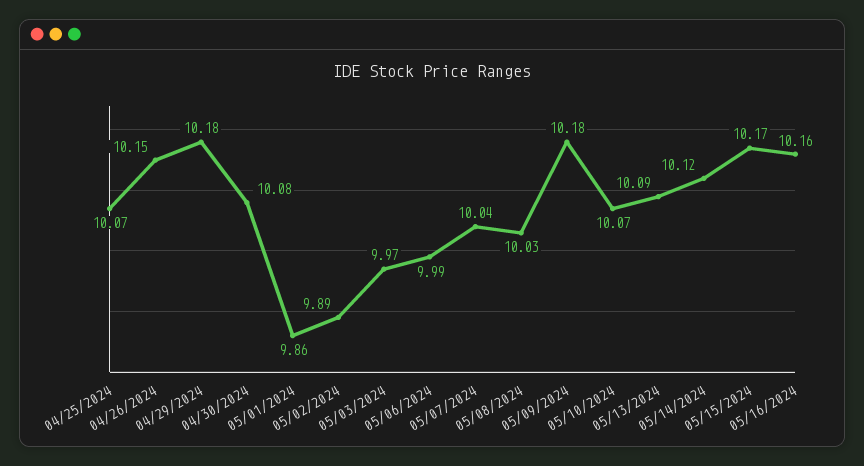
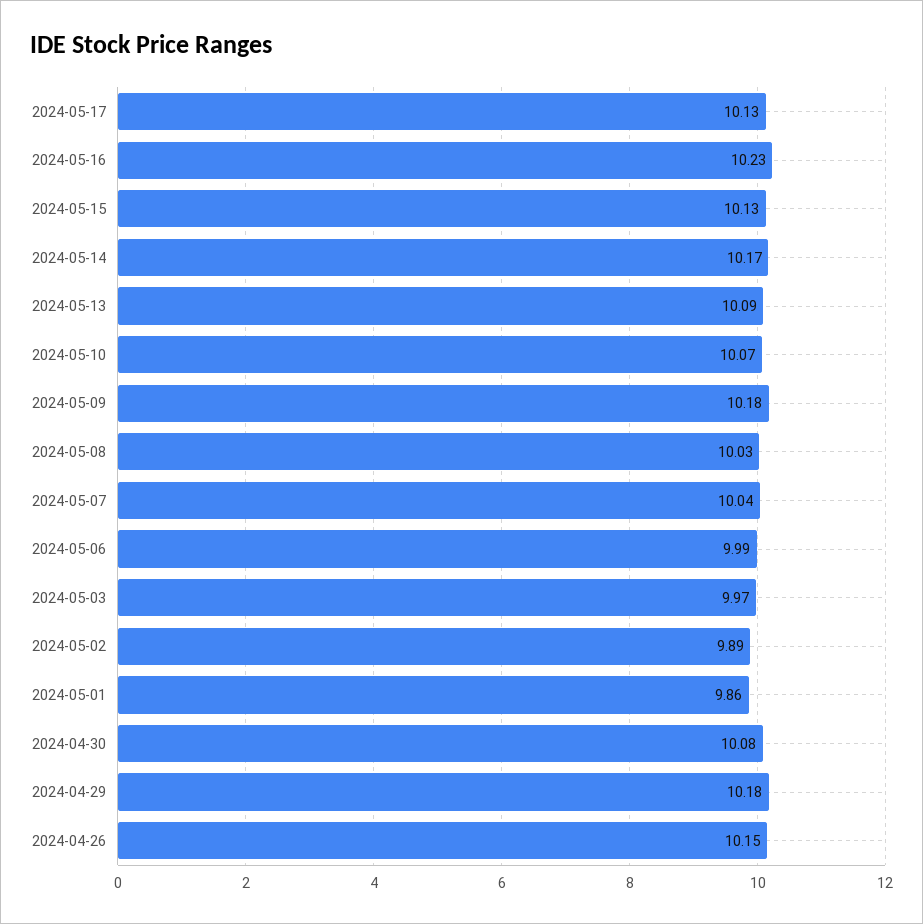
04/25/2024: 10.07 -> none
05/14/2024: 10.12 -> 10.17
05/15/2024: 10.17 -> 10.13
05/16/2024: 10.16 -> 10.23
2024-05-17: none -> 10.13

